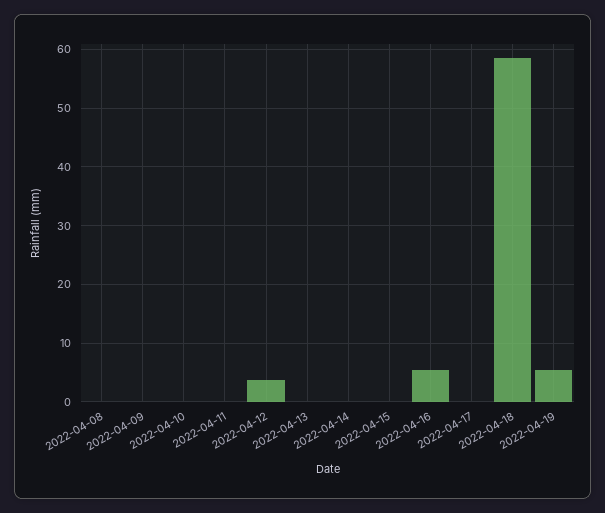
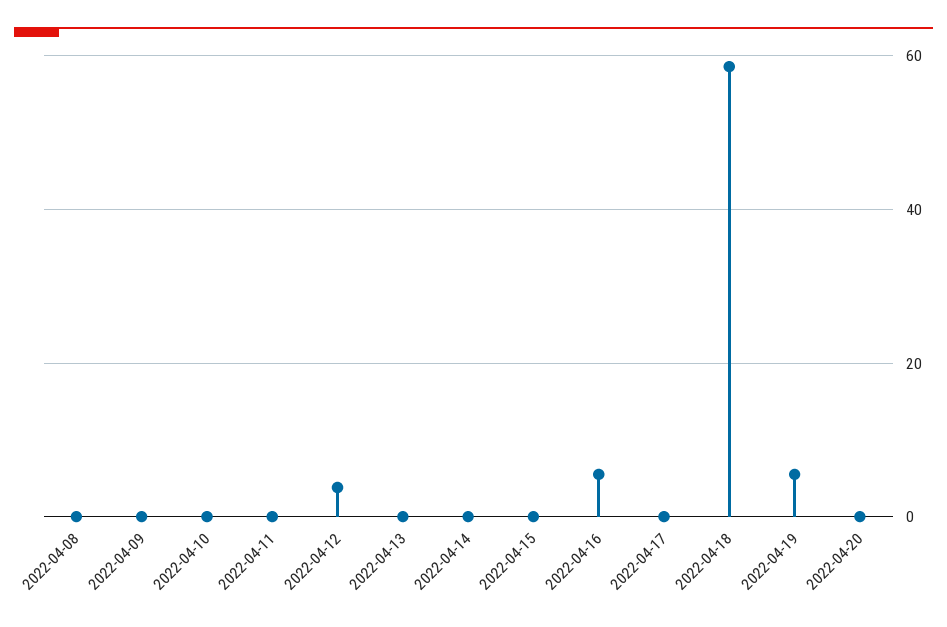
2022-04-20: none -> 0

